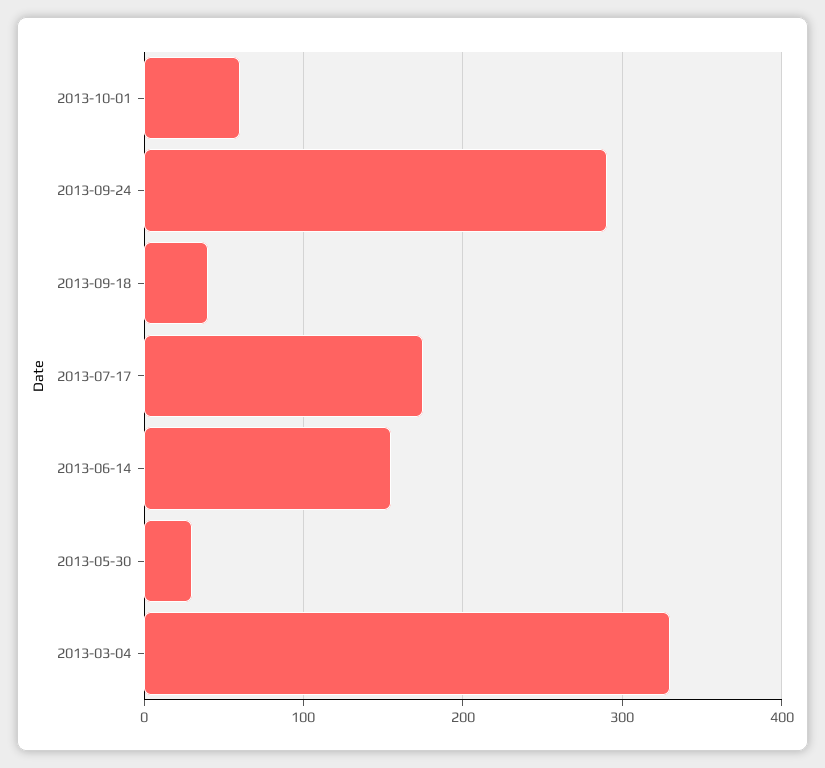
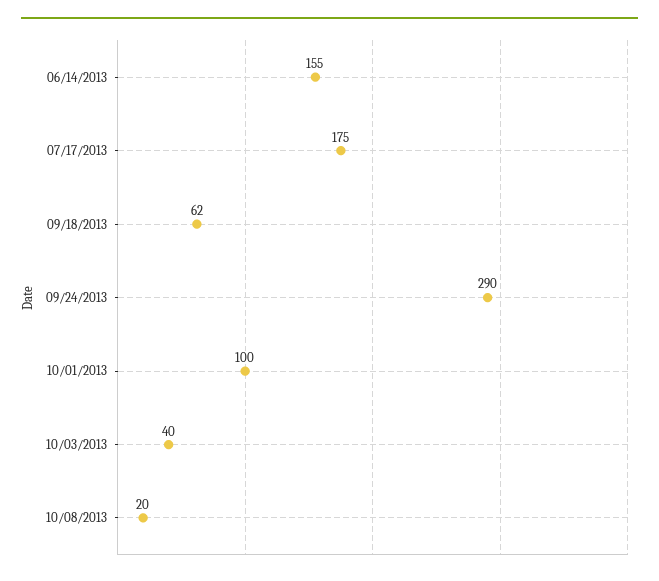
2013-10-01: 60 -> 100
2013-09-18: 40 -> 62
2013-05-30: 30 -> none
2013-03-04: 330 -> none
10/03/2013: none -> 40
10/08/2013: none -> 20

